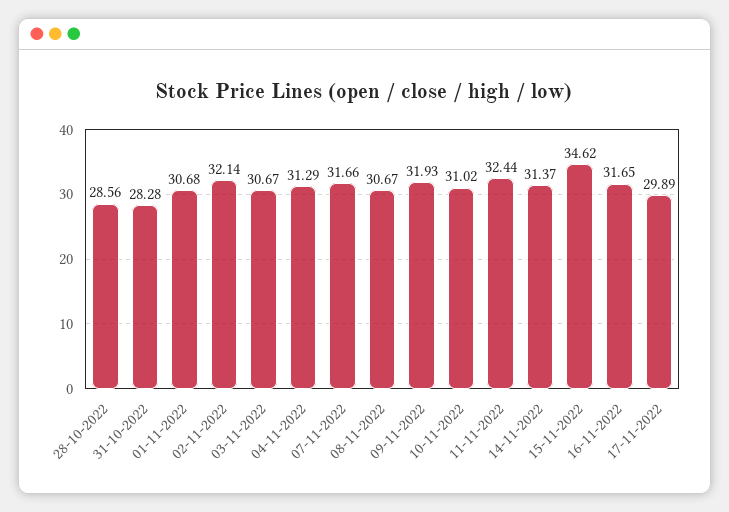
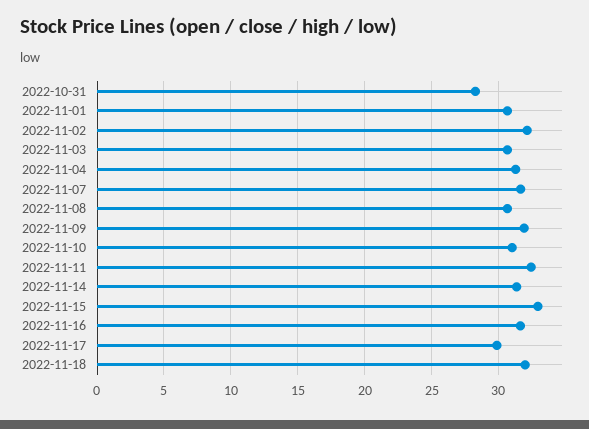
28-10-2022: 28.56 -> none
15-11-2022: 34.62 -> 33
2022-11-18: none -> 32

